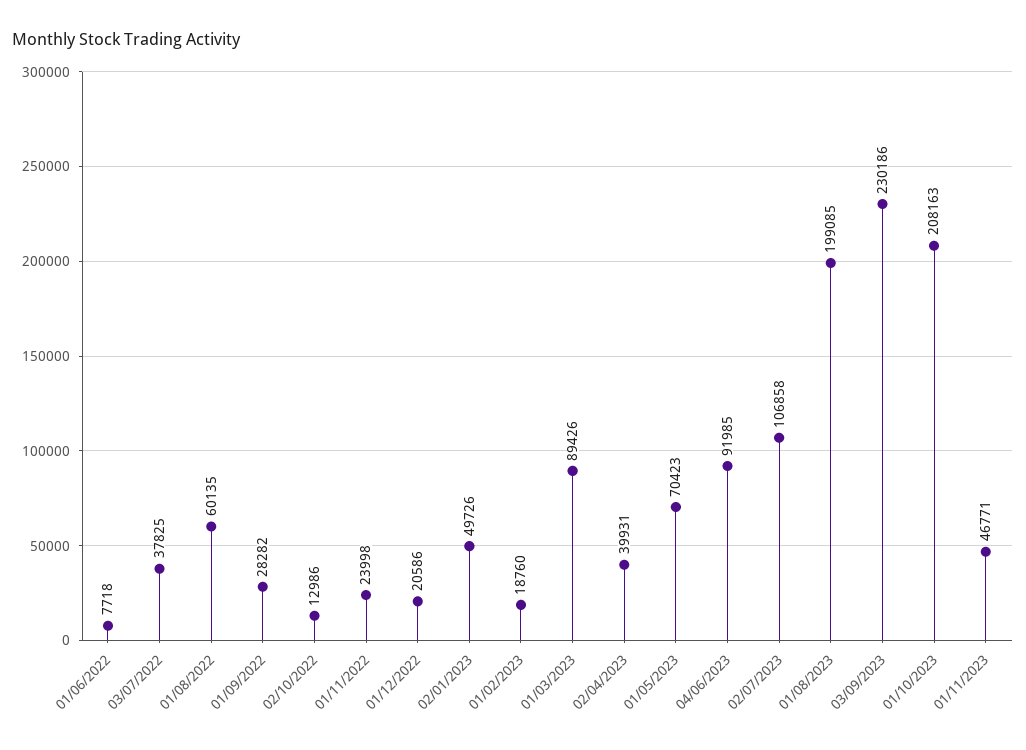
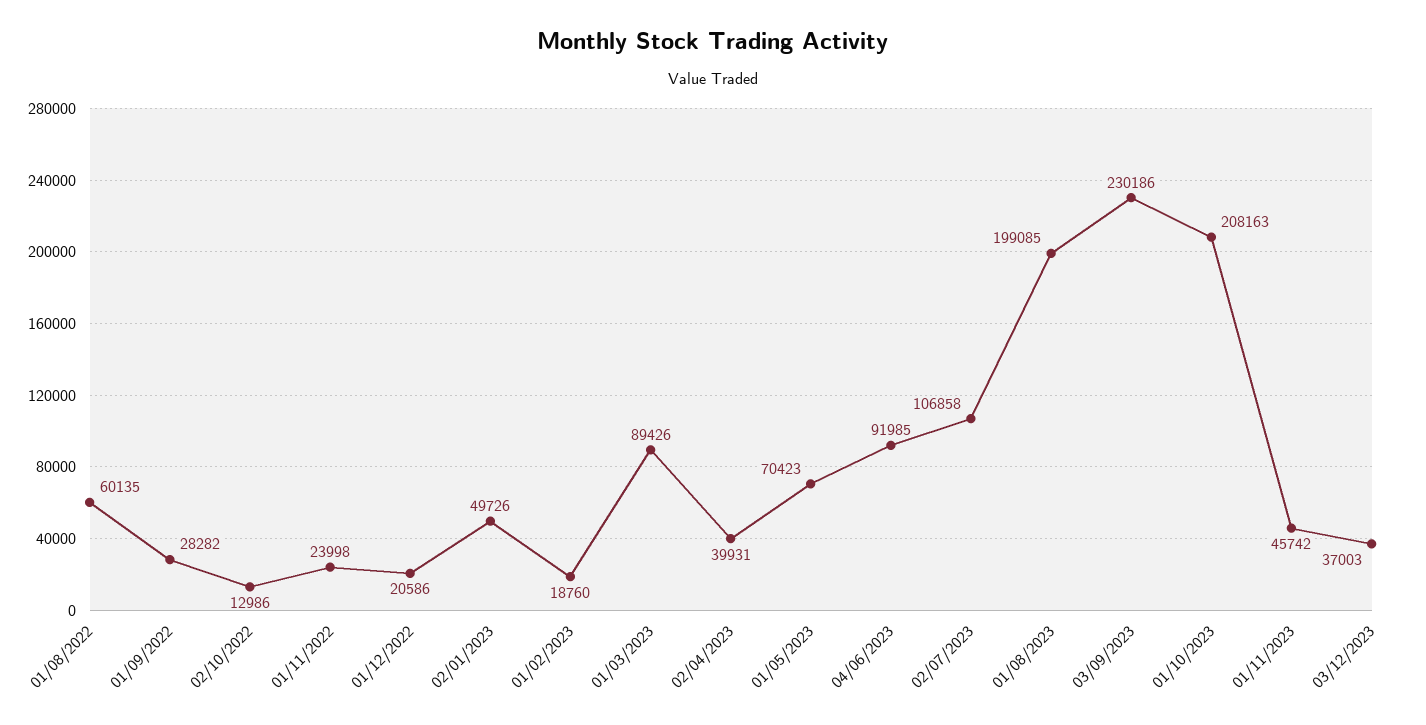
01/06/2022: 7718 -> none
03/07/2022: 37825 -> none
01/11/2023: 46771 -> 45742
03/12/2023: none -> 37003

